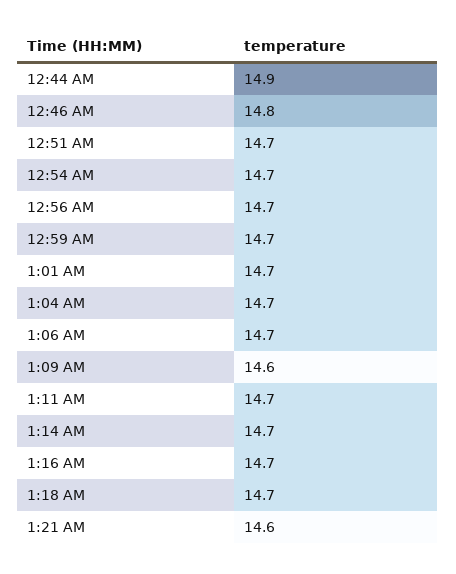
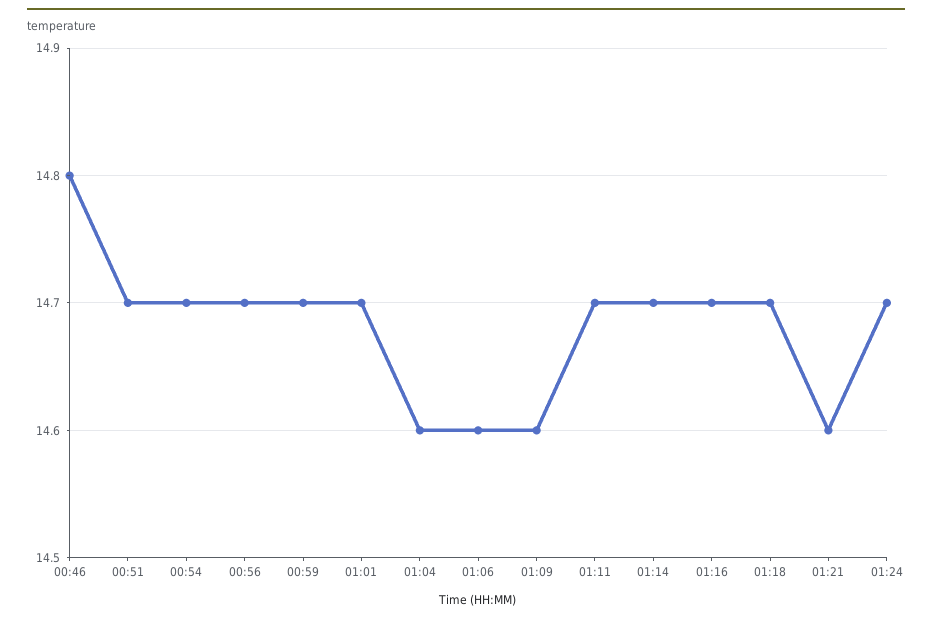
12:44 AM: 14.9 -> none
1:04 AM: 14.7 -> 14.6
1:06 AM: 14.7 -> 14.6
01:24: none -> 14.7

